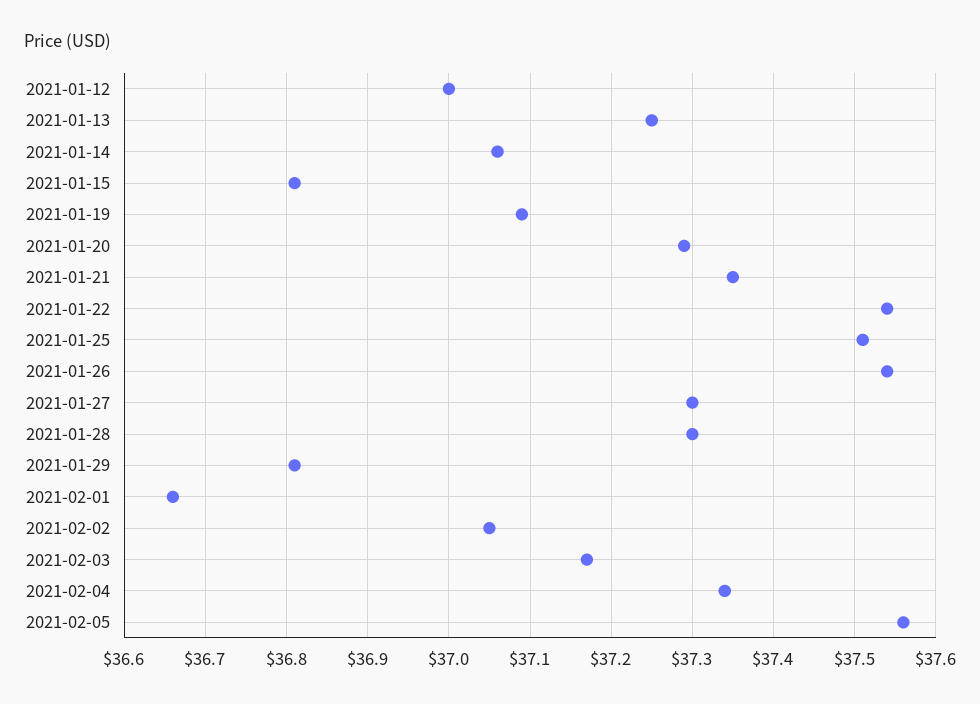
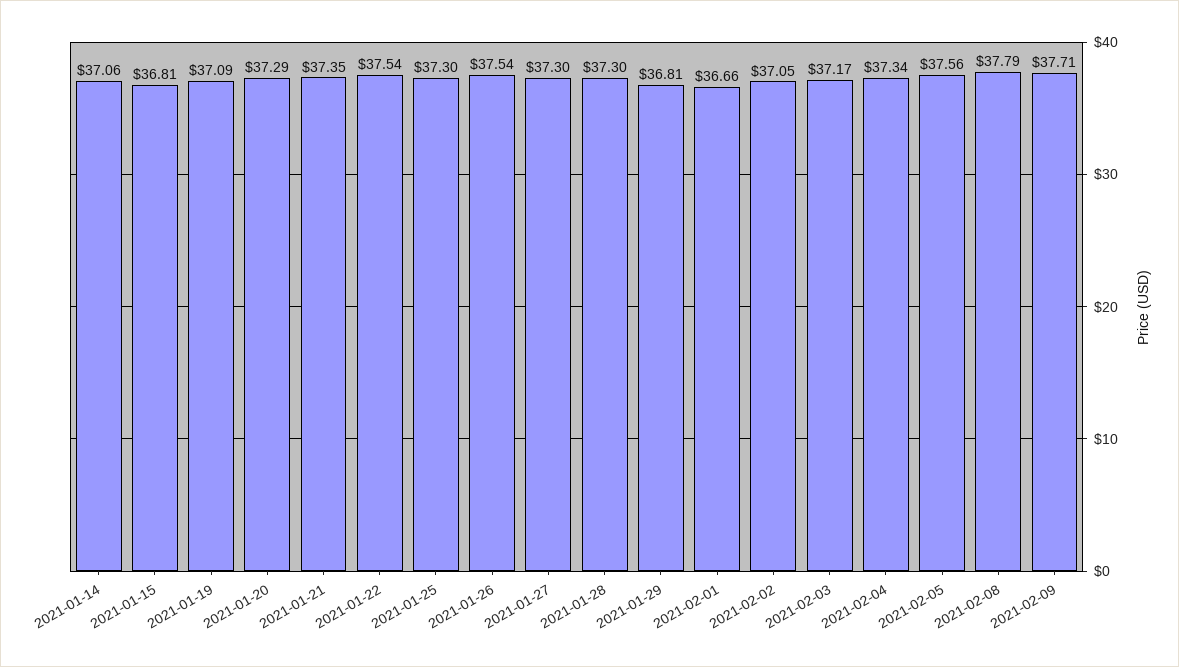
2021-01-12: 37 -> none
2021-01-13: 37.25 -> none
2021-01-25: 37.51 -> 37.3
2021-02-08: none -> 37.79
2021-02-09: none -> 37.71

